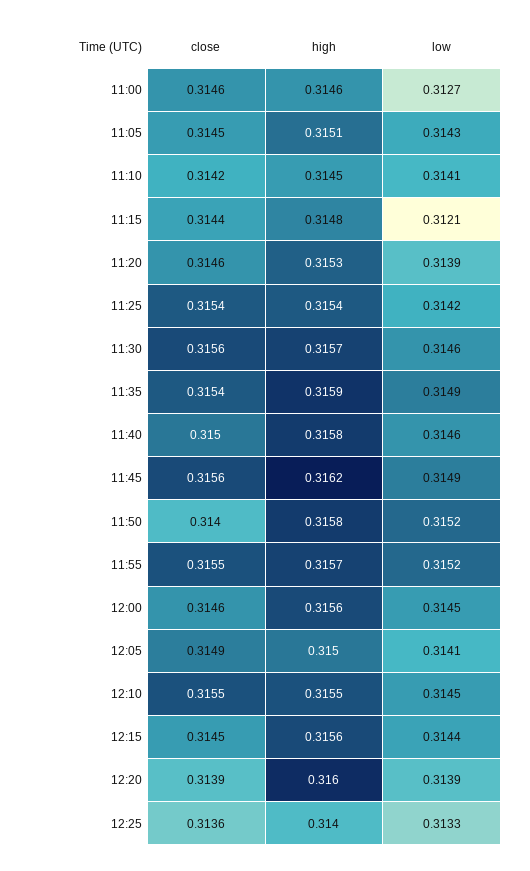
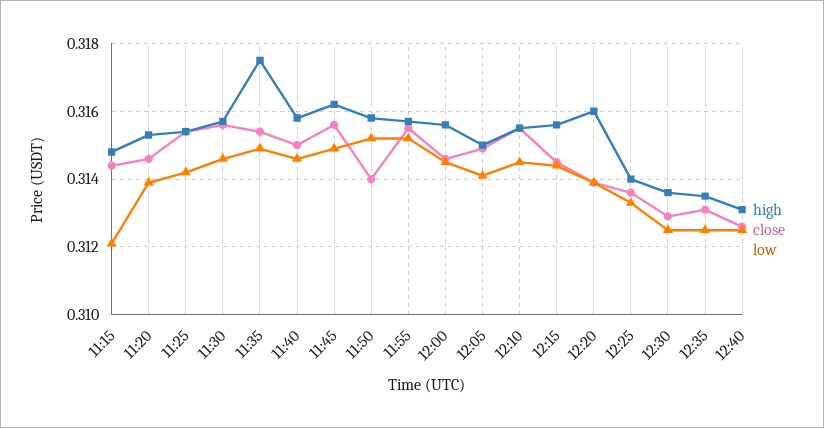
close, 11:00: 0.3146 -> none
high, 11:00: 0.3146 -> none
low, 11:00: 0.3127 -> none
close, 11:05: 0.3145 -> none
high, 11:05: 0.3151 -> none
low, 11:05: 0.3143 -> none
close, 11:10: 0.3142 -> none
high, 11:10: 0.3145 -> none
low, 11:10: 0.3141 -> none
high, 11:35: 0.3159 -> 0.3175
high, 12:30: none -> 0.3135
close, 12:30: none -> 0.313
low, 12:30: none -> 0.3125
high, 12:35: none -> 0.3135
close, 12:35: none -> 0.313
low, 12:35: none -> 0.3125
high, 12:40: none -> 0.313
close, 12:40: none -> 0.3125
low, 12:40: none -> 0.3125

